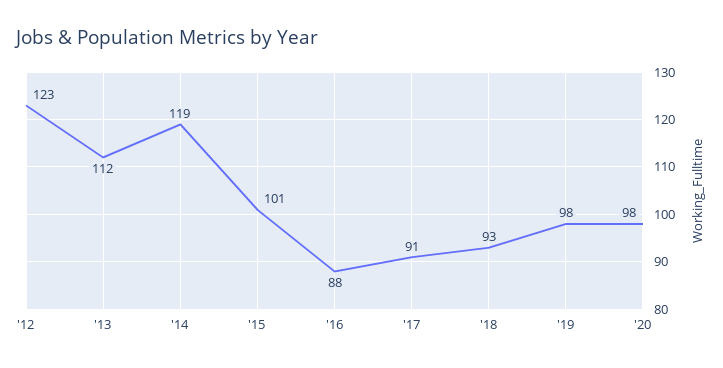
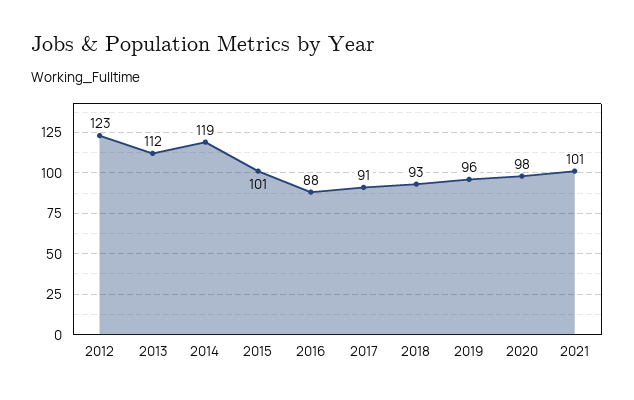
'19: 98 -> 96
2021: none -> 101

